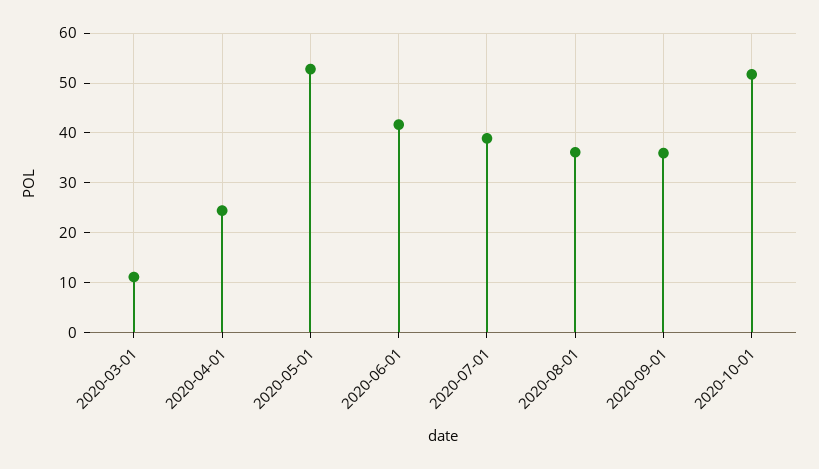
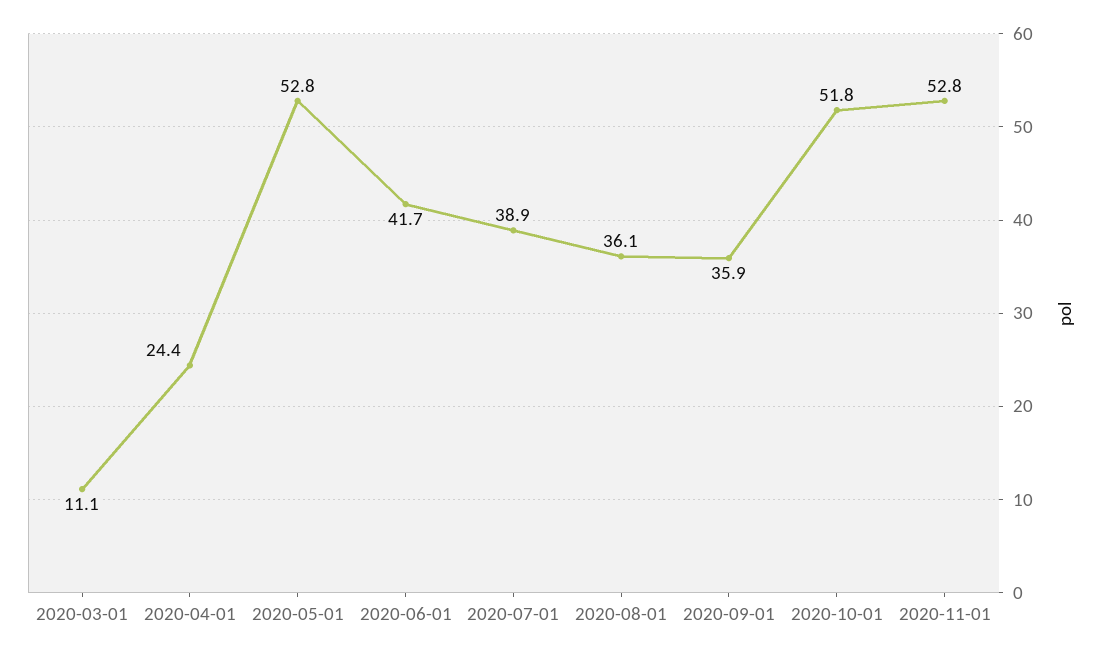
2020-11-01: none -> 52.8

